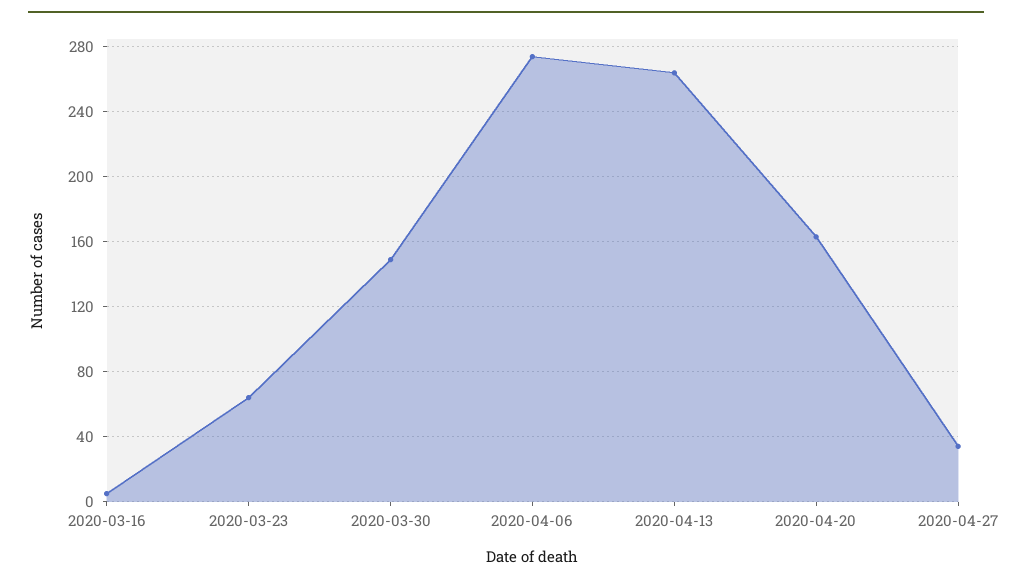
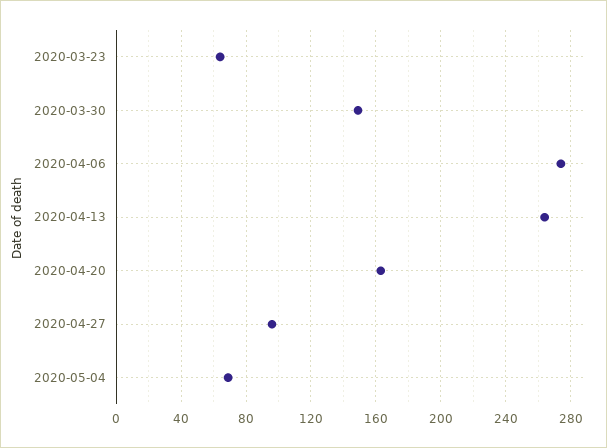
2020-03-16: 5 -> none
2020-04-27: 35 -> 95
2020-05-04: none -> 70

